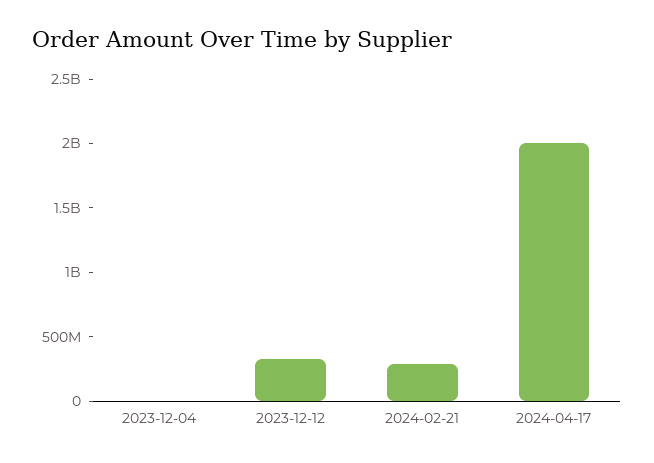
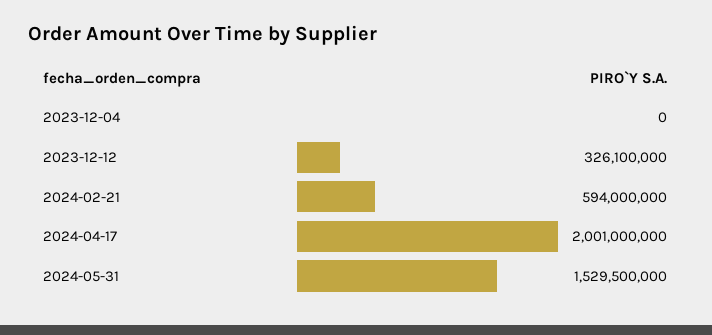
2024-02-21: 300000000 -> 594000000
2024-05-31: none -> 1529500000

